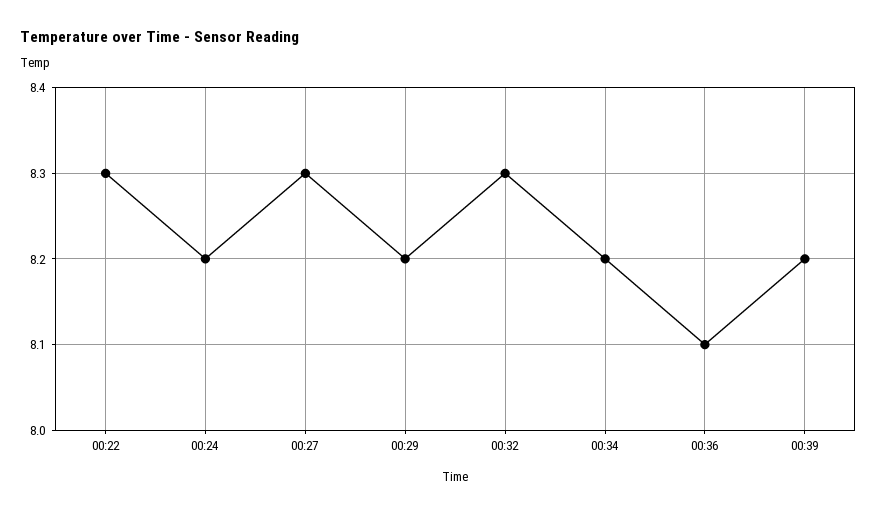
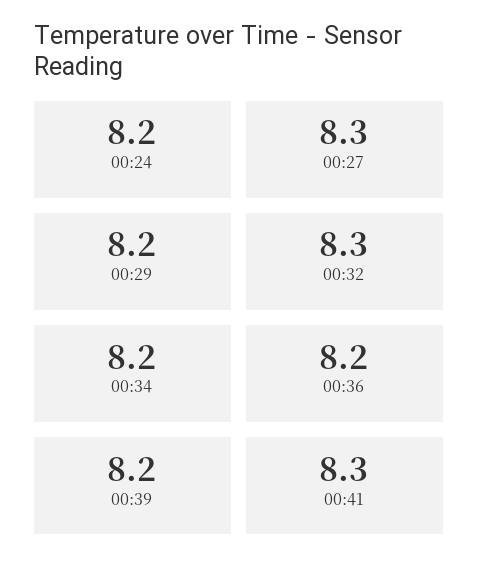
00:22: 8.3 -> none
00:36: 8.1 -> 8.2
00:41: none -> 8.3

